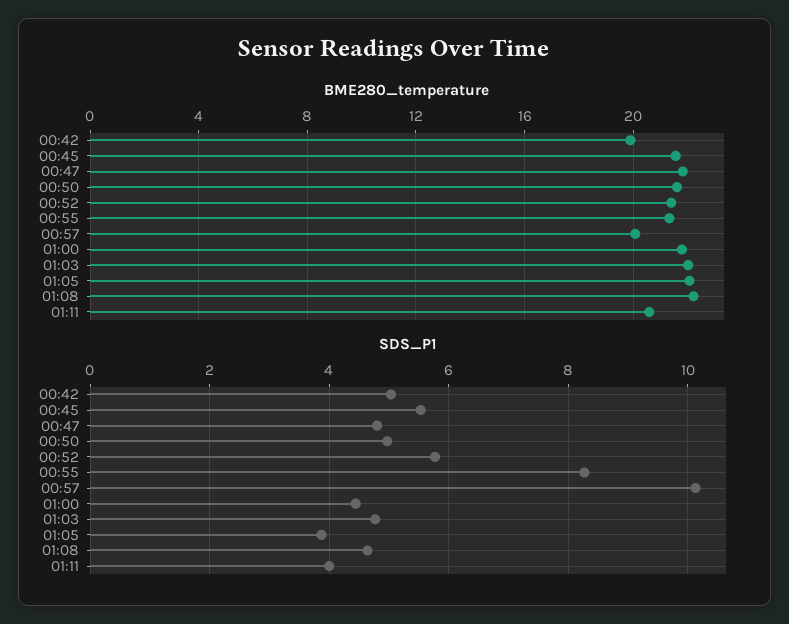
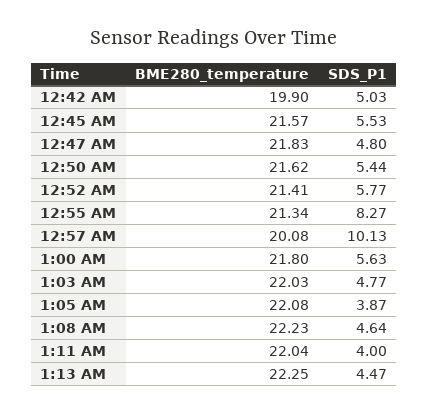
BME280_temperature, 01:11: 20.5 -> 22.04
SDS_P1, 00:50: 5 -> 5.44
SDS_P1, 01:00: 4.4 -> 5.63
BME280_temperature, 1:13 AM: none -> 22.25
SDS_P1, 1:13 AM: none -> 4.47

